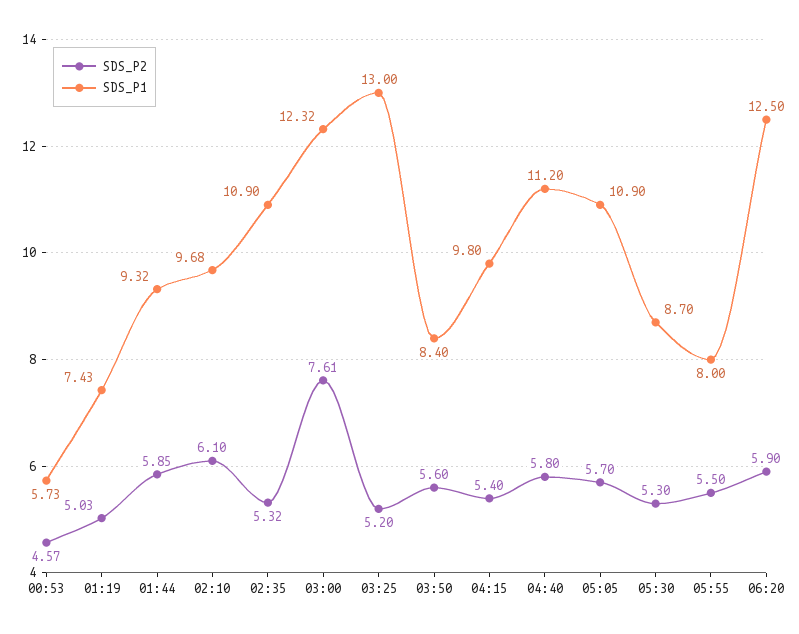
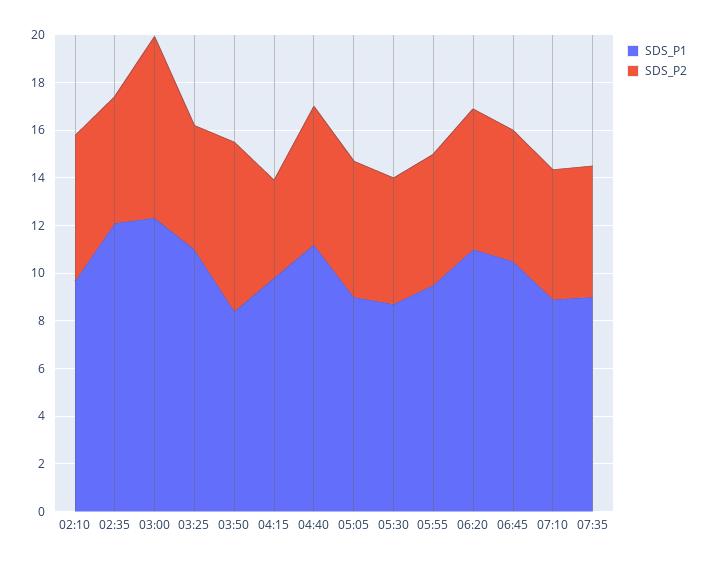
SDS_P2, 00:53: 4.57 -> none
SDS_P1, 00:53: 5.73 -> none
SDS_P2, 01:19: 5.03 -> none
SDS_P1, 01:19: 7.43 -> none
SDS_P2, 01:44: 5.85 -> none
SDS_P1, 01:44: 9.32 -> none
SDS_P1, 02:35: 10.9 -> 12
SDS_P1, 03:25: 13 -> 11
SDS_P2, 03:50: 5.6 -> 7
SDS_P2, 04:15: 5.4 -> 4
SDS_P1, 05:05: 10.9 -> 9
SDS_P1, 05:55: 8 -> 9.5
SDS_P1, 06:20: 12.5 -> 11
SDS_P1, 06:45: none -> 10.5
SDS_P2, 06:45: none -> 5.5
SDS_P1, 07:10: none -> 9
SDS_P2, 07:10: none -> 5.5
SDS_P1, 07:35: none -> 9
SDS_P2, 07:35: none -> 5.5

